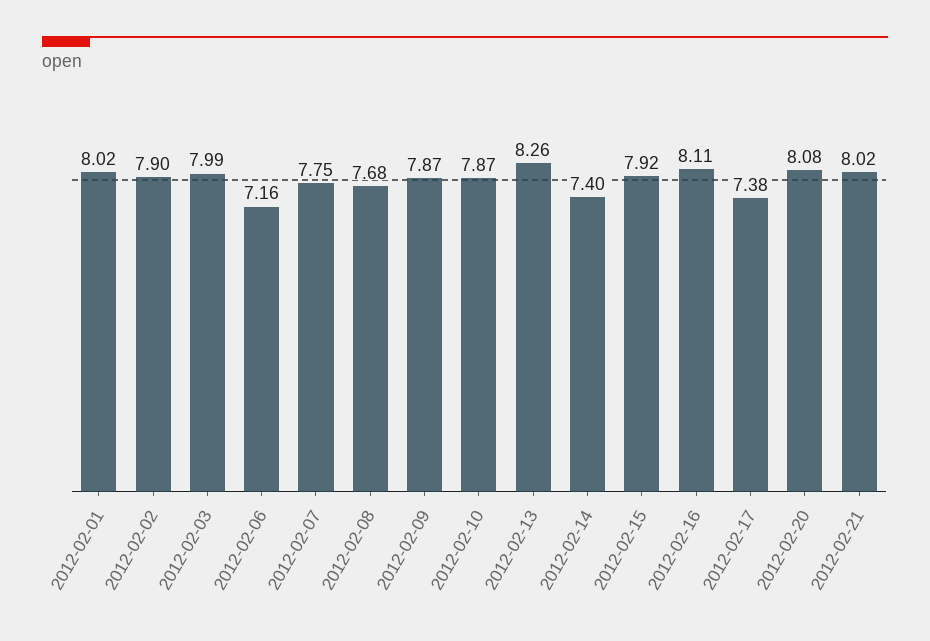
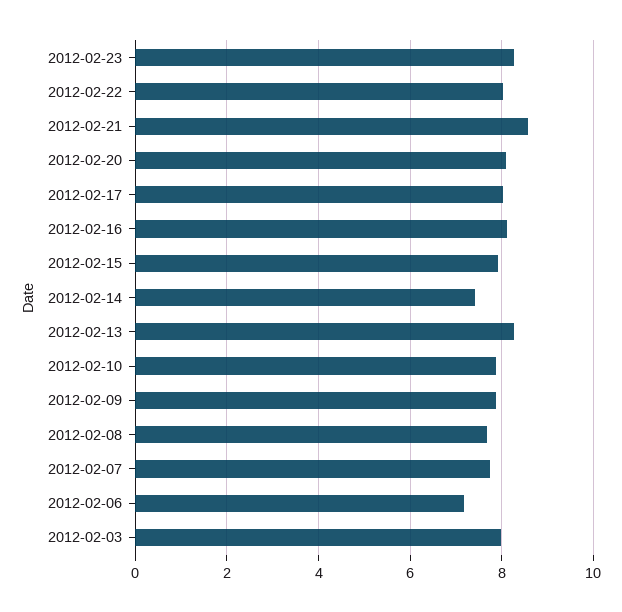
2012-02-01: 8.02 -> none
2012-02-02: 7.9 -> none
2012-02-17: 7.38 -> 8
2012-02-21: 8.02 -> 8.6
2012-02-23: none -> 8.2
2012-02-22: none -> 8

